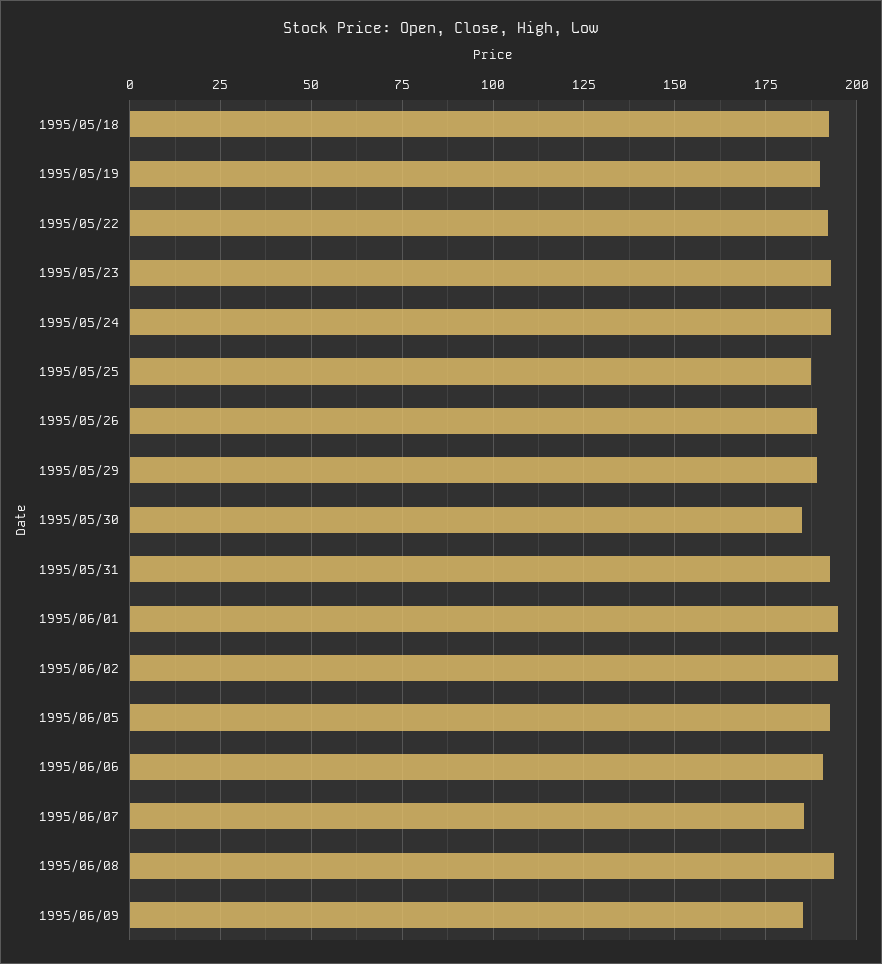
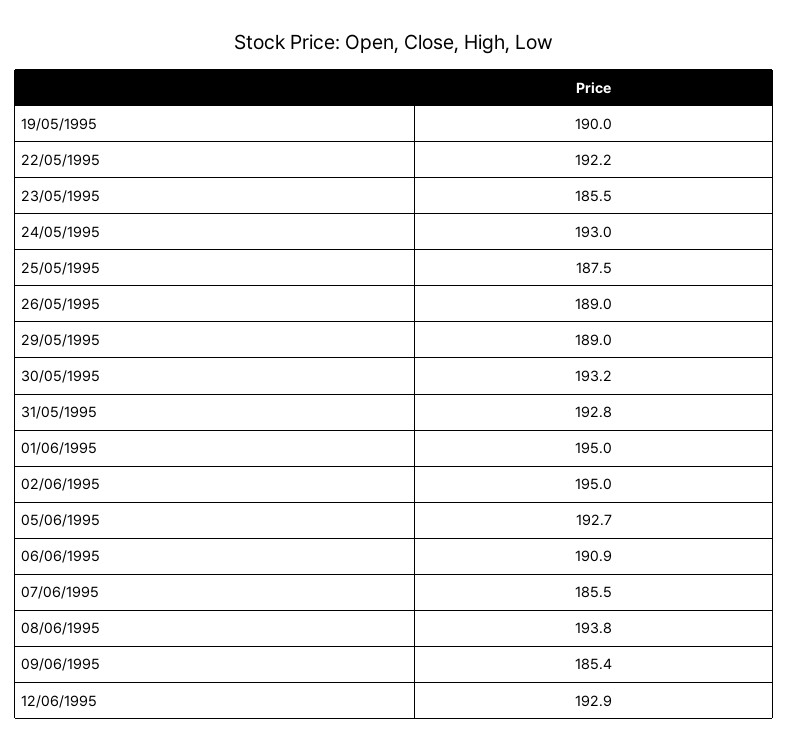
1995/05/18: 192.5 -> none
1995/05/23: 192.5 -> 185.5
1995/05/30: 185 -> 193.2
12/06/1995: none -> 192.9

